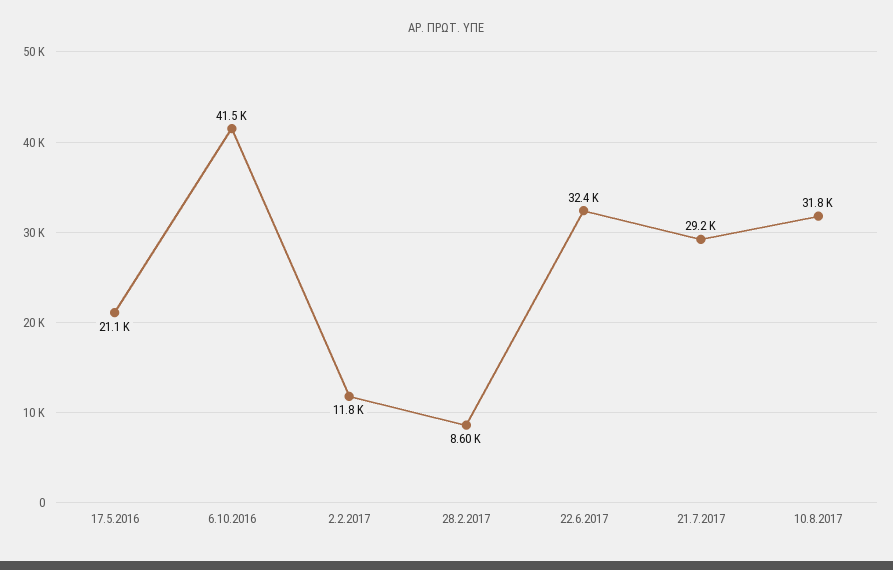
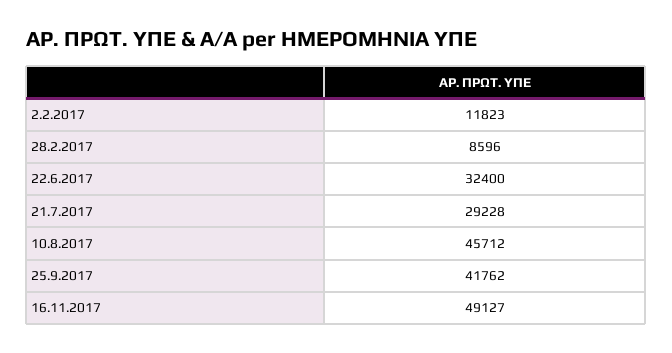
17.5.2016: 21100 -> none
6.10.2016: 41500 -> none
10.8.2017: 31800 -> 45712
25.9.2017: none -> 41762
16.11.2017: none -> 49127

